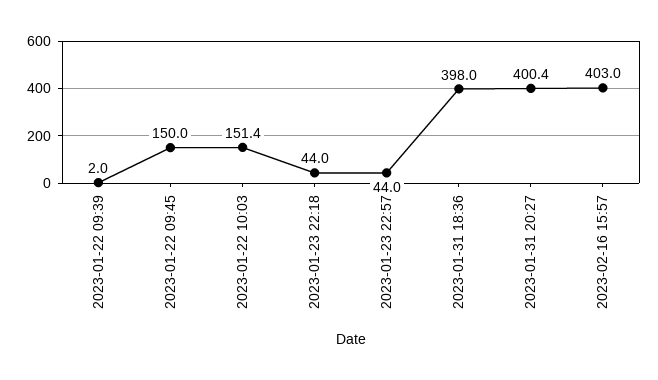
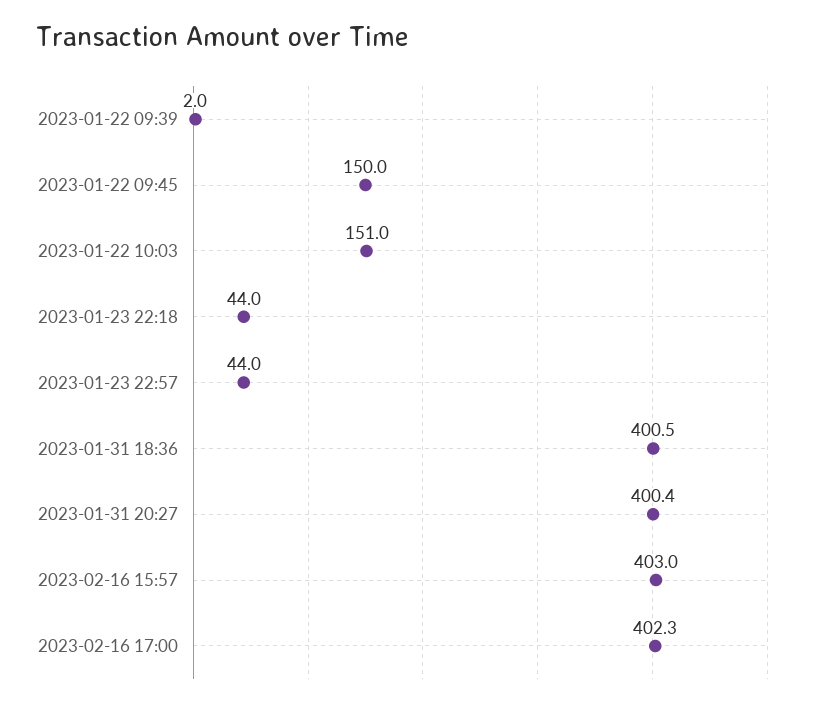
2023-01-22 10:03: 151.4 -> 151
2023-01-31 18:36: 398 -> 400.5
2023-02-16 17:00: none -> 402.3

